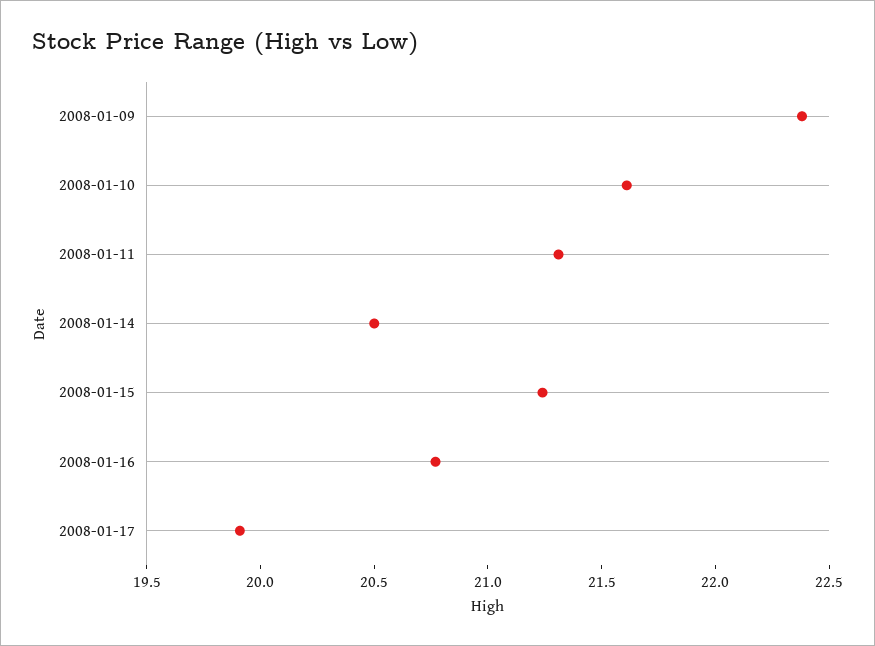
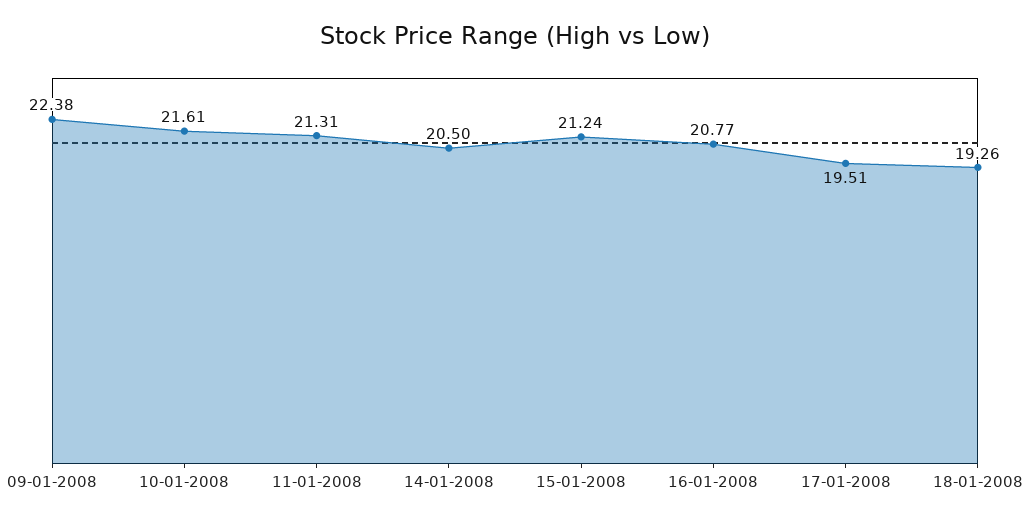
2008-01-17: 19.9 -> 19.51
18-01-2008: none -> 19.26

